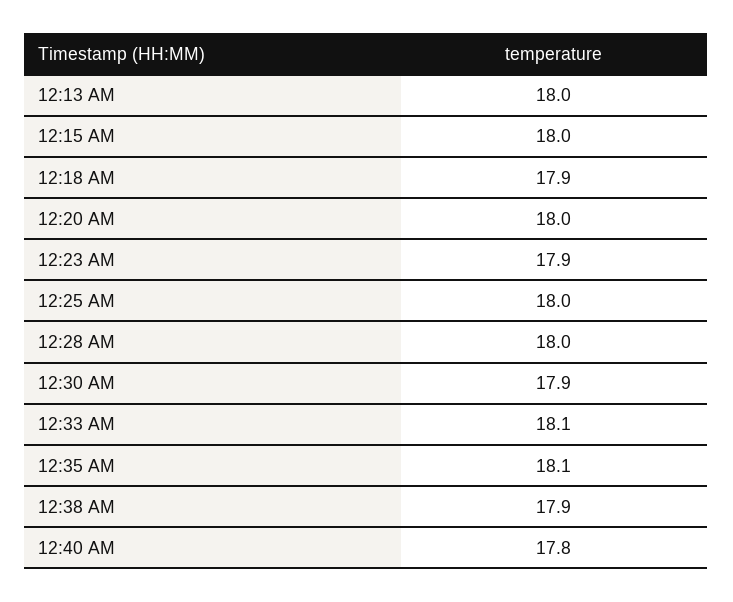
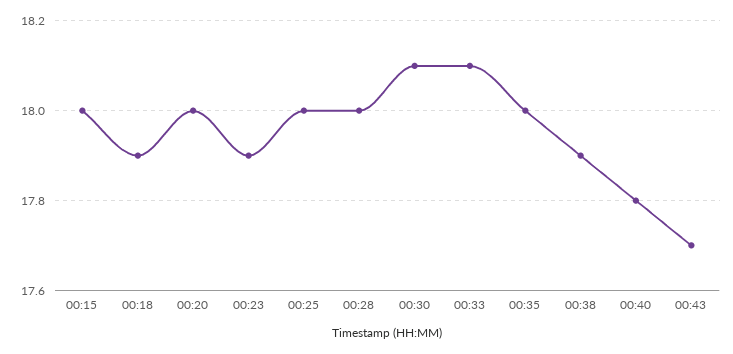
12:13 AM: 18 -> none
12:30 AM: 17.9 -> 18.1
12:35 AM: 18.1 -> 18
00:43: none -> 17.7

